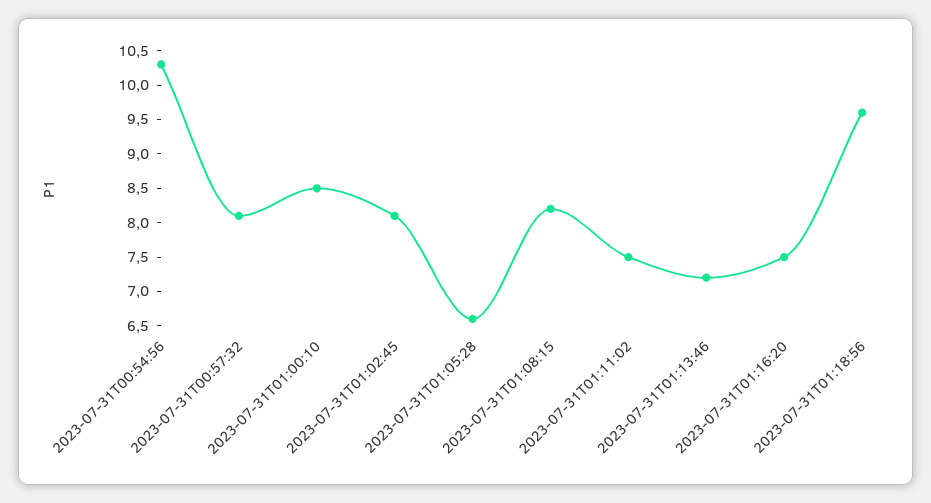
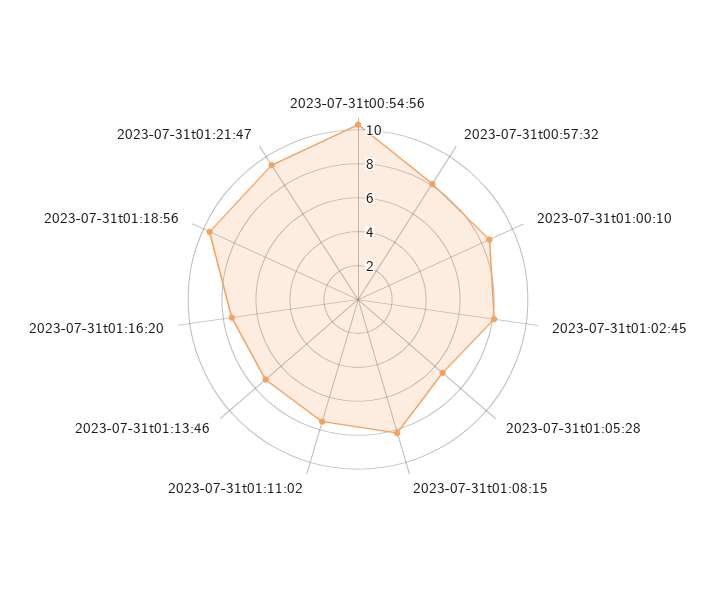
2023-07-31t01:21:47: none -> 9.5

